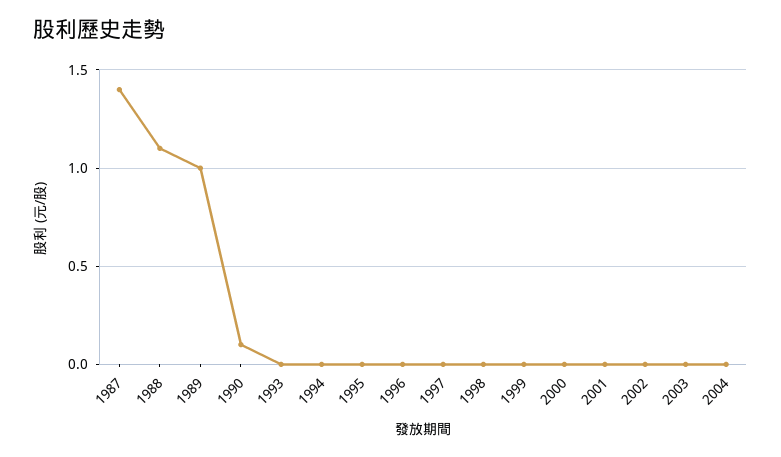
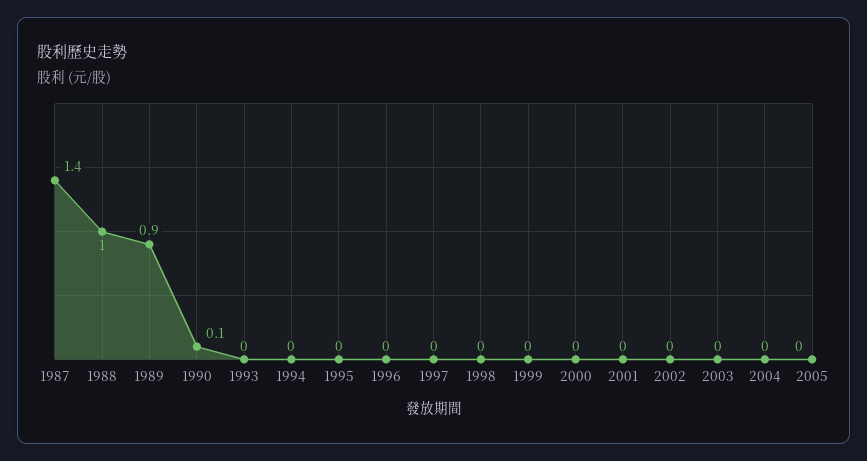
1988: 1.1 -> 1
1989: 1 -> 0.9
2005: none -> 0

